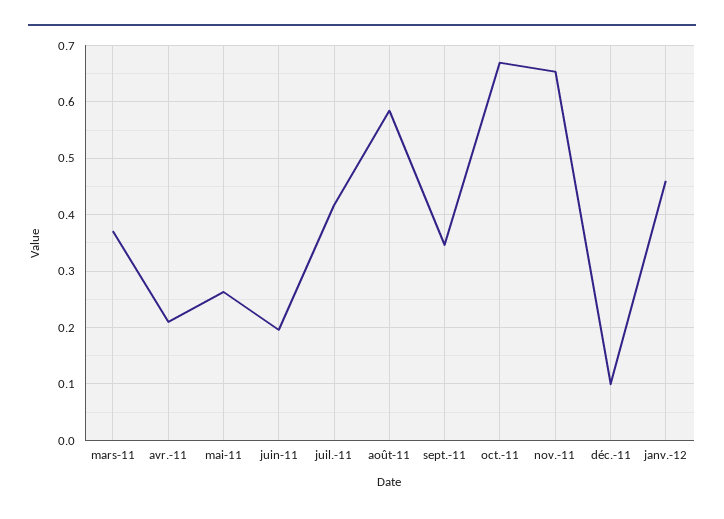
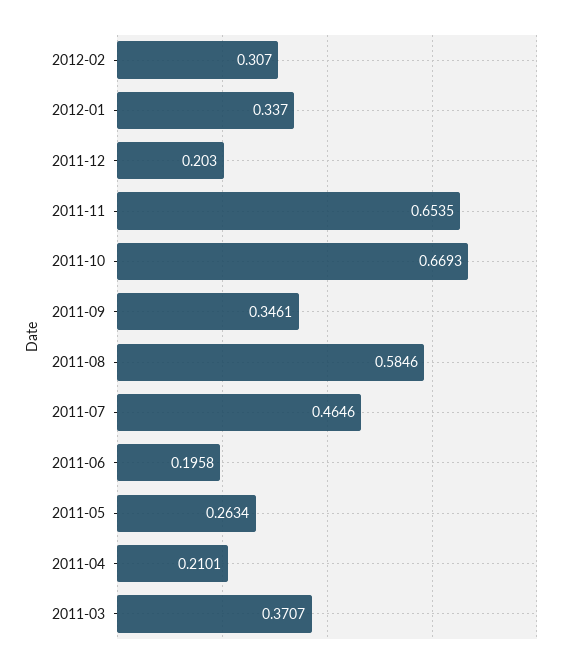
juil.-11: 0.42 -> 0.4646
déc.-11: 0.1 -> 0.203
janv.-12: 0.46 -> 0.337
2012-02: none -> 0.307

